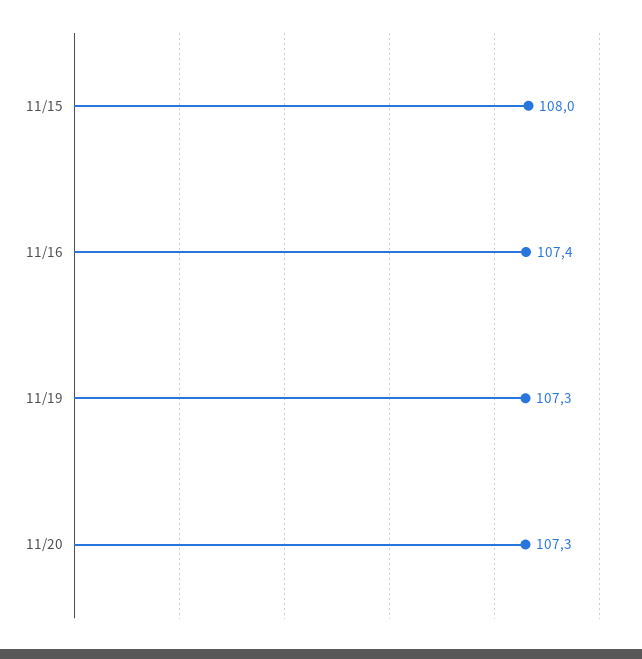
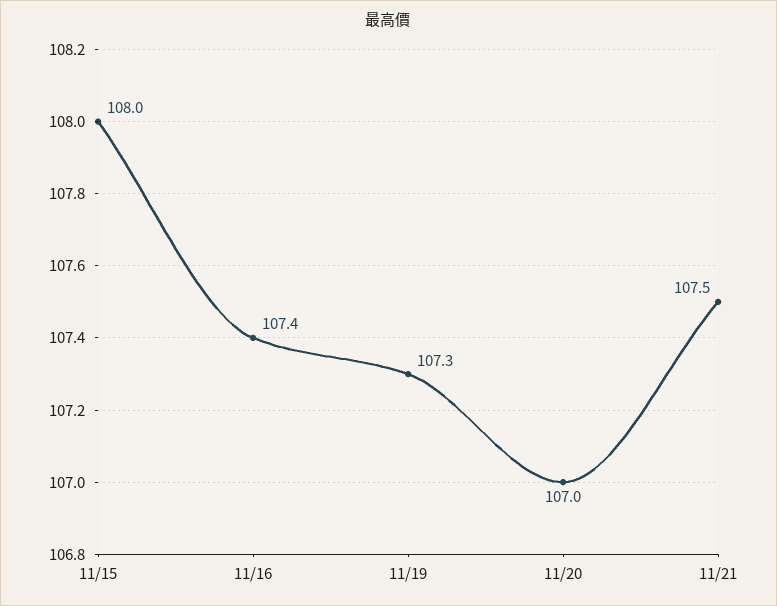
11/20: 107.3 -> 107
11/21: none -> 107.5

